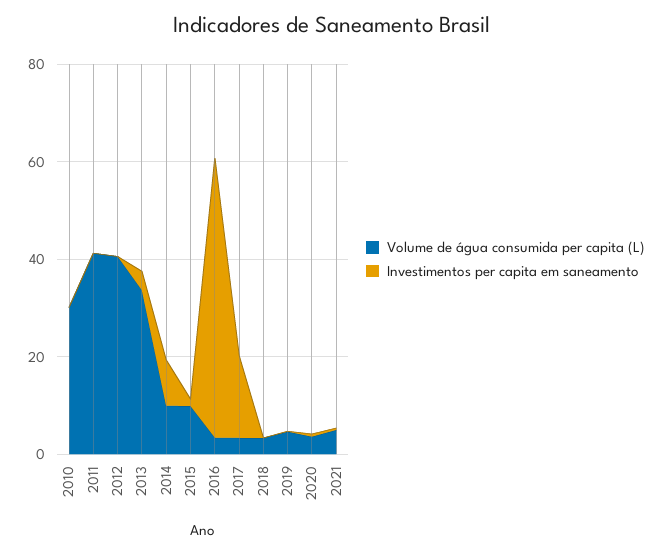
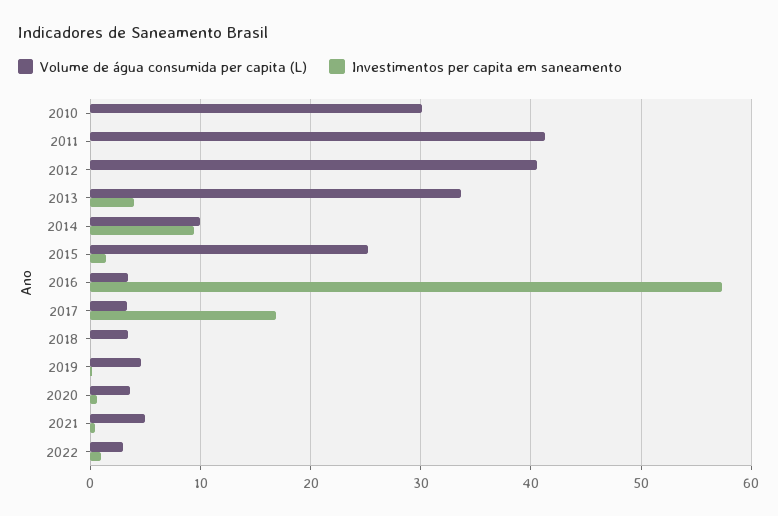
Volume de água consumida per capita (L), 2015: 10 -> 25
Volume de água consumida per capita (L), 2022: none -> 3
Investimentos per capita em saneamento, 2022: none -> 1

